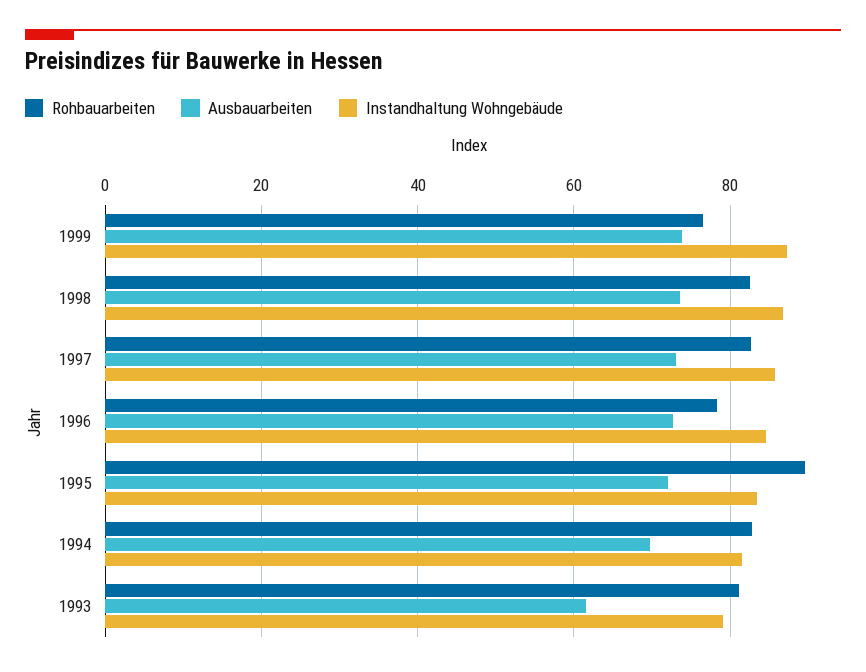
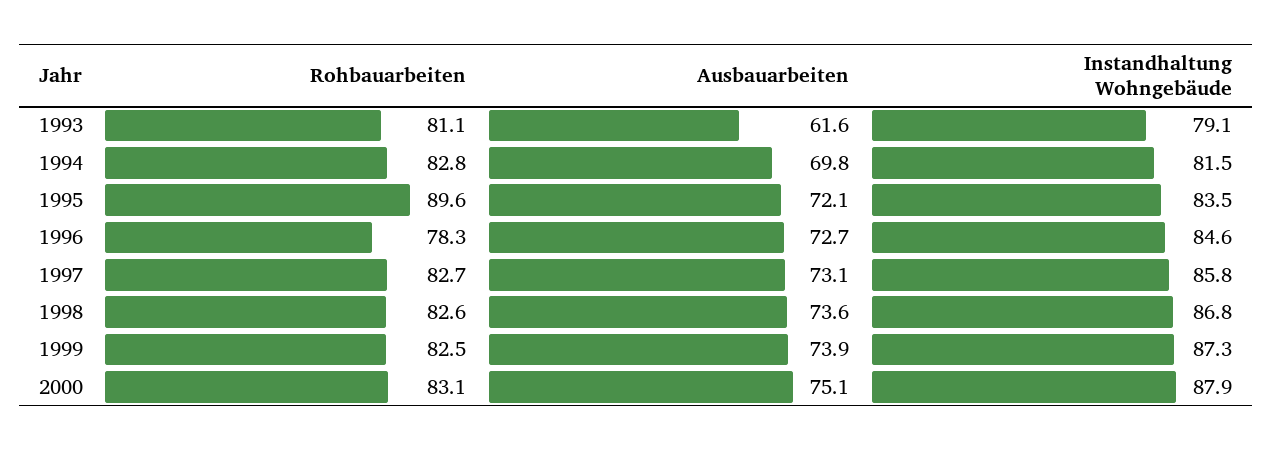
Rohbauarbeiten, 1999: 76 -> 82.5
Rohbauarbeiten, 2000: none -> 83.1
Ausbauarbeiten, 2000: none -> 75.1
Instandhaltung Wohngebäude, 2000: none -> 87.9

